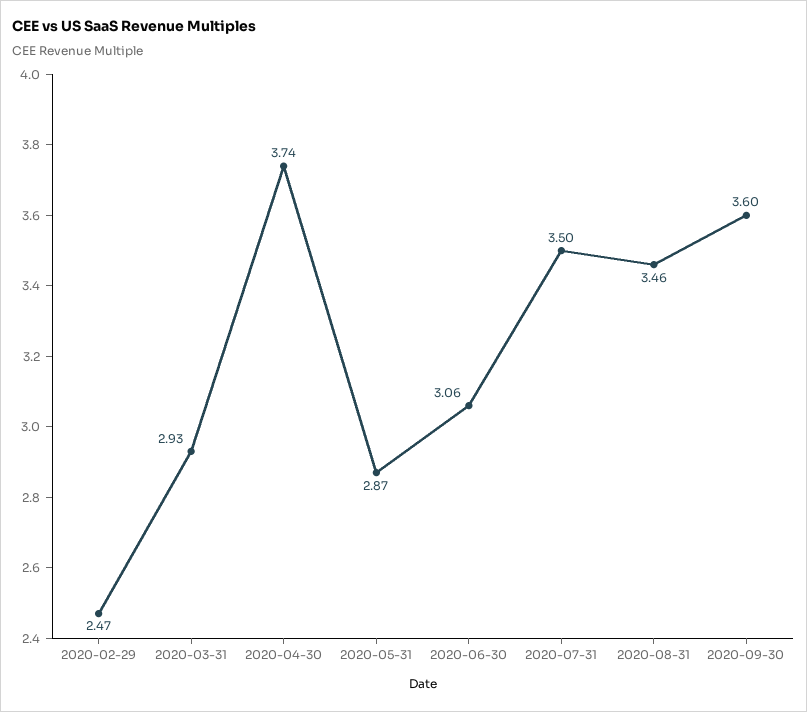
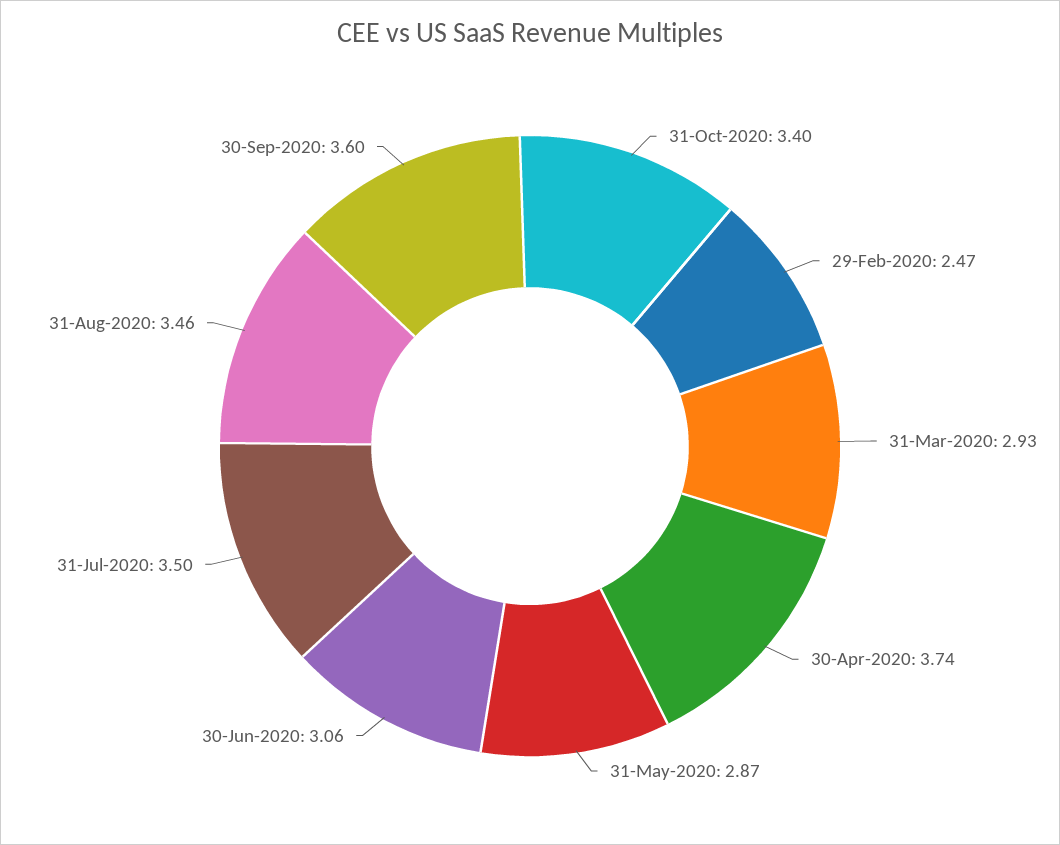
31-Oct-2020: none -> 3.4

